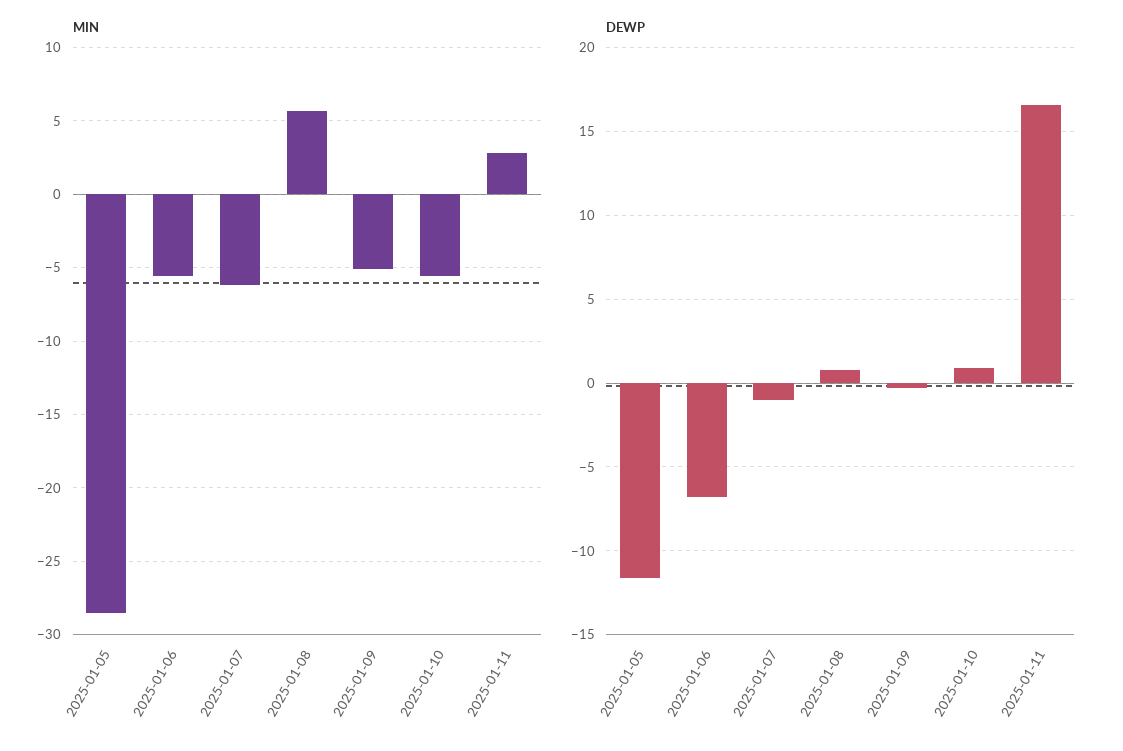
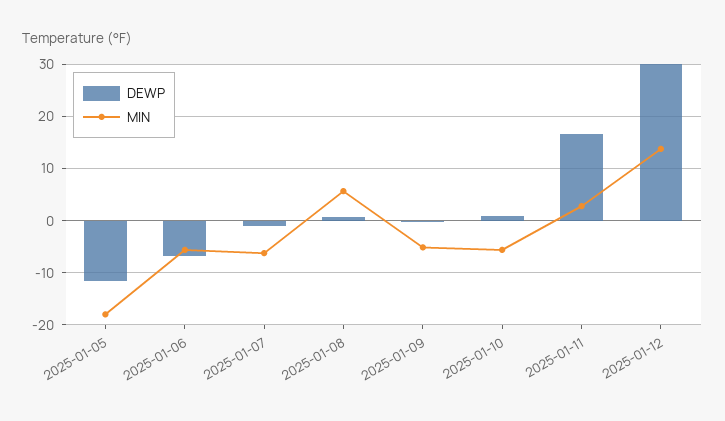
MIN, 2025-01-05: -28.5 -> -18
DEWP, 2025-01-12: none -> 30
MIN, 2025-01-12: none -> 14

